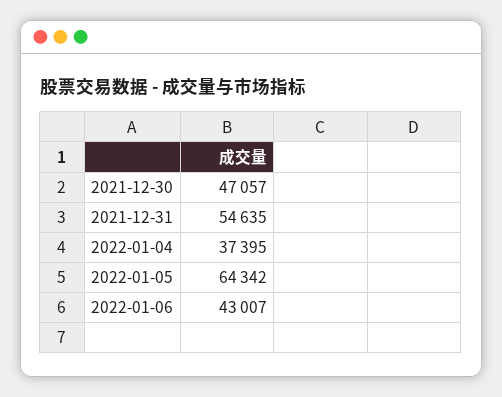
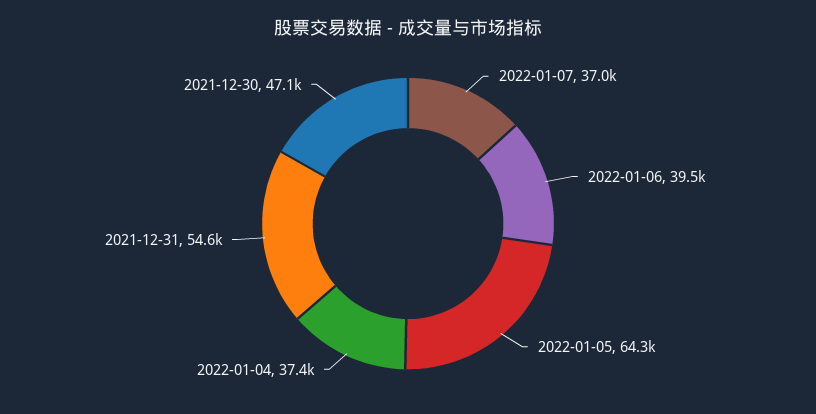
2022-01-06: 43007 -> 39500
2022-01-07: none -> 37000

